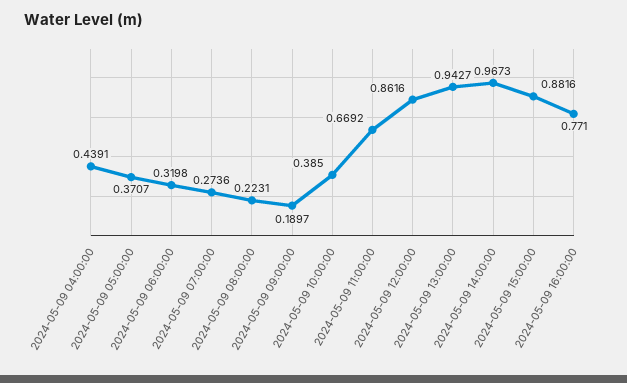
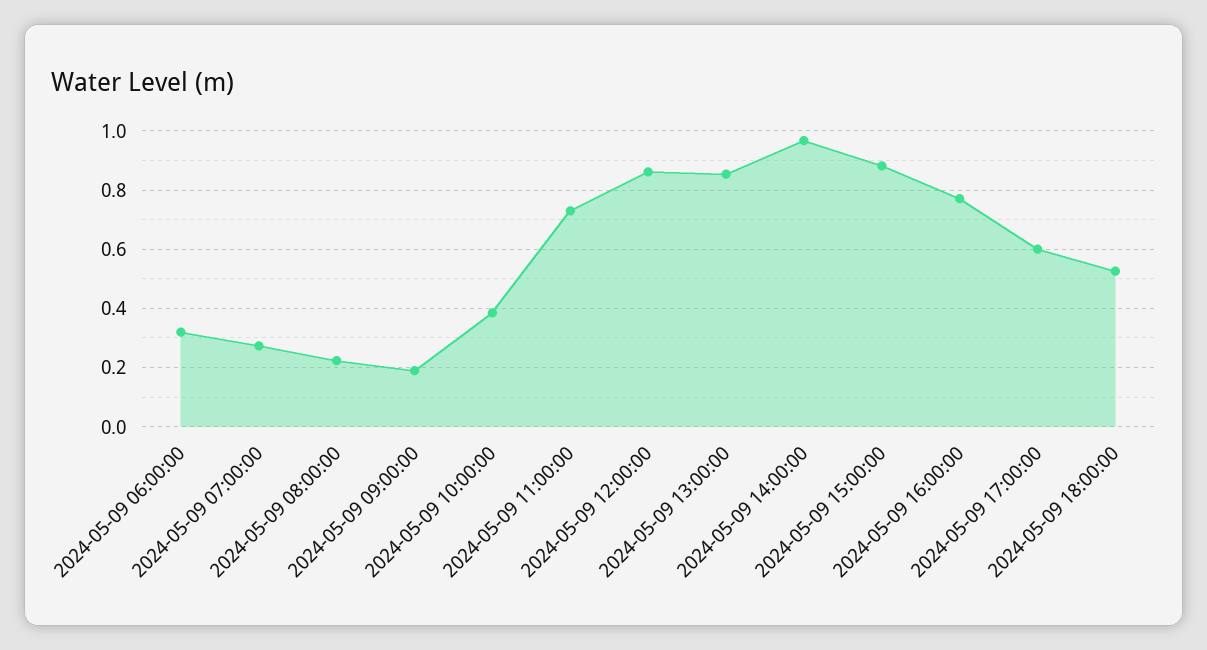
2024-05-09 04:00:00: 0.4391 -> none
2024-05-09 05:00:00: 0.3707 -> none
2024-05-09 11:00:00: 0.6692 -> 0.725
2024-05-09 13:00:00: 0.9427 -> 0.85
2024-05-09 17:00:00: none -> 0.6
2024-05-09 18:00:00: none -> 0.525

